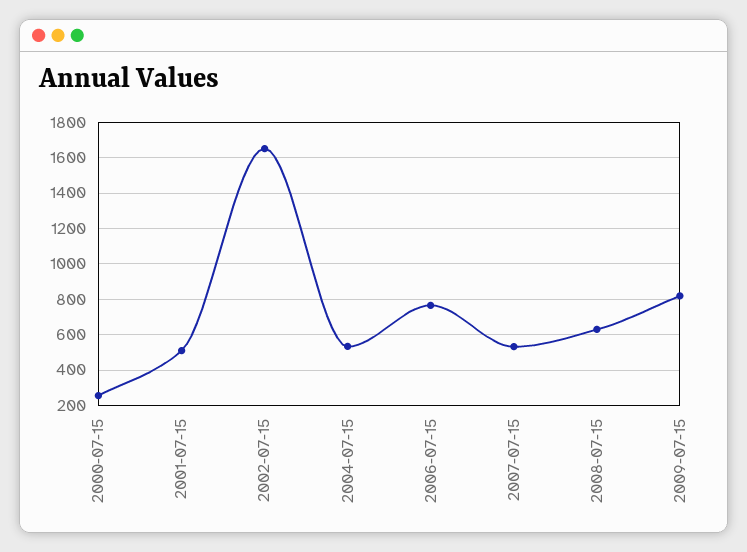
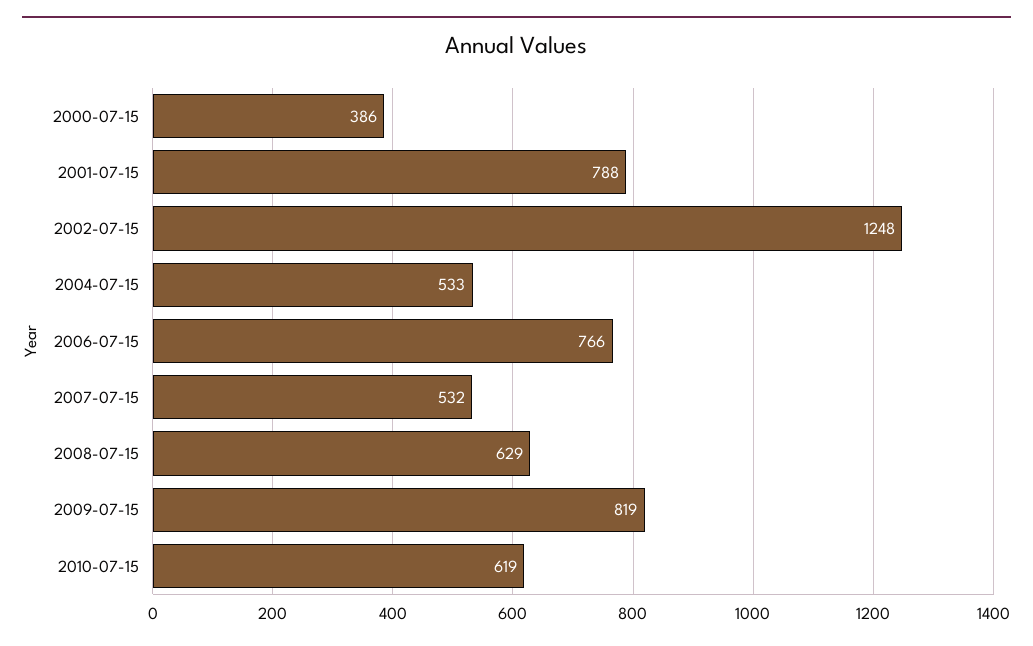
2000-07-15: 250 -> 386
2001-07-15: 500 -> 788
2002-07-15: 1650 -> 1248
2010-07-15: none -> 619

